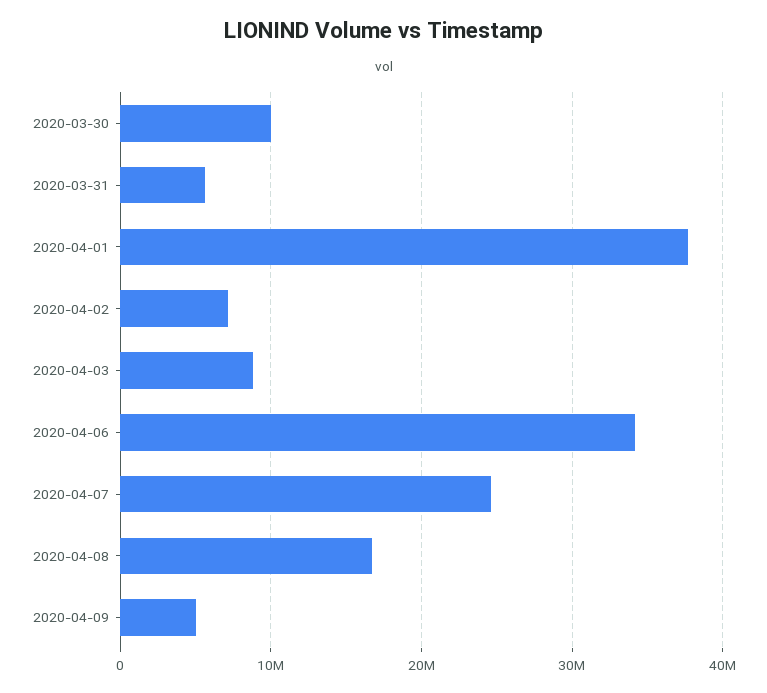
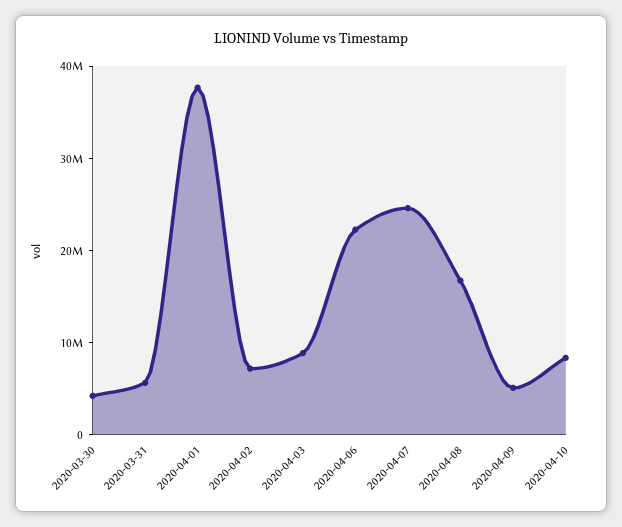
2020-03-30: 10000000 -> 4000000
2020-04-06: 34000000 -> 22000000
2020-04-10: none -> 8000000

